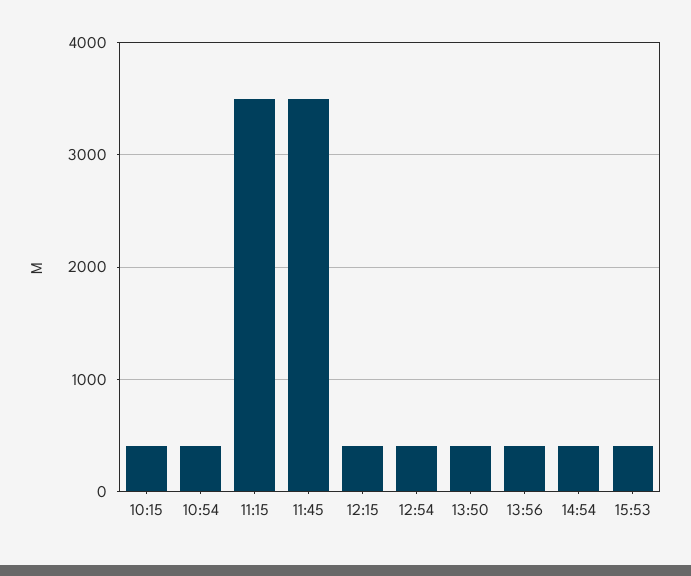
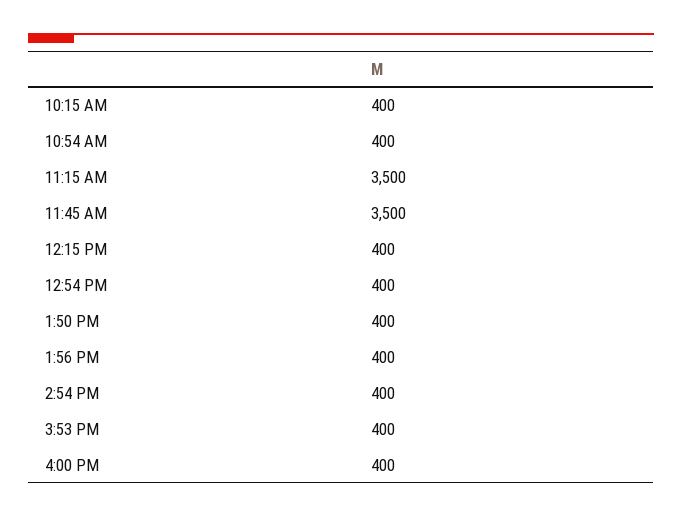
4:00 PM: none -> 400

